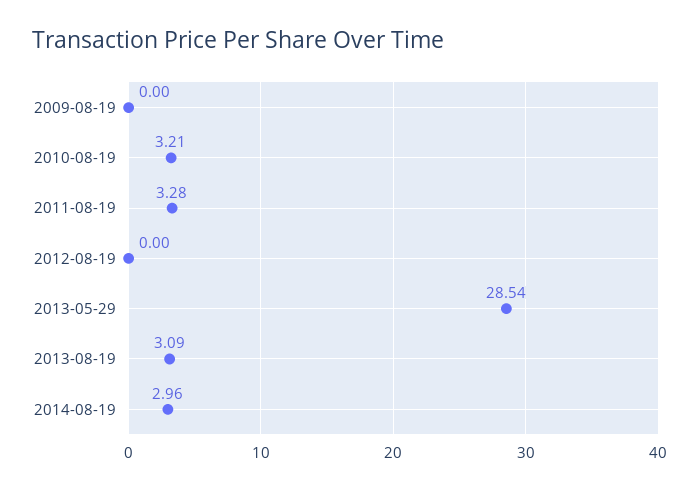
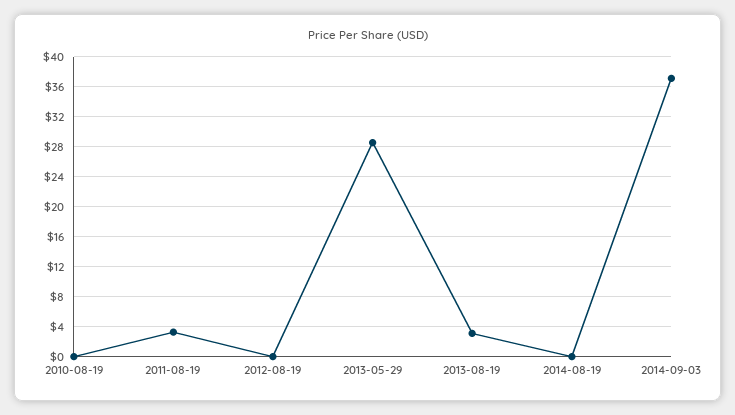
2009-08-19: 0 -> none
2010-08-19: 3.21 -> 0
2014-08-19: 2.96 -> 0
2014-09-03: none -> 37

